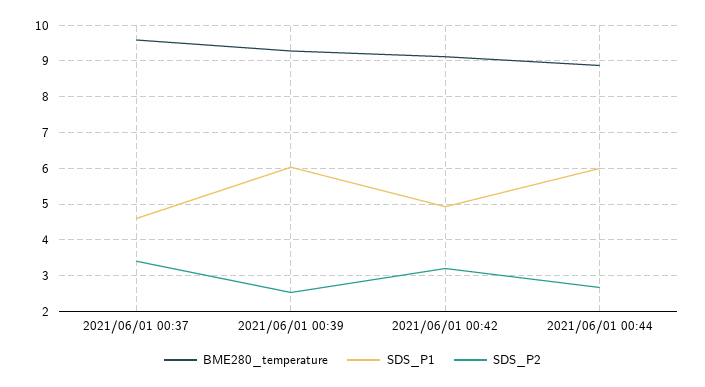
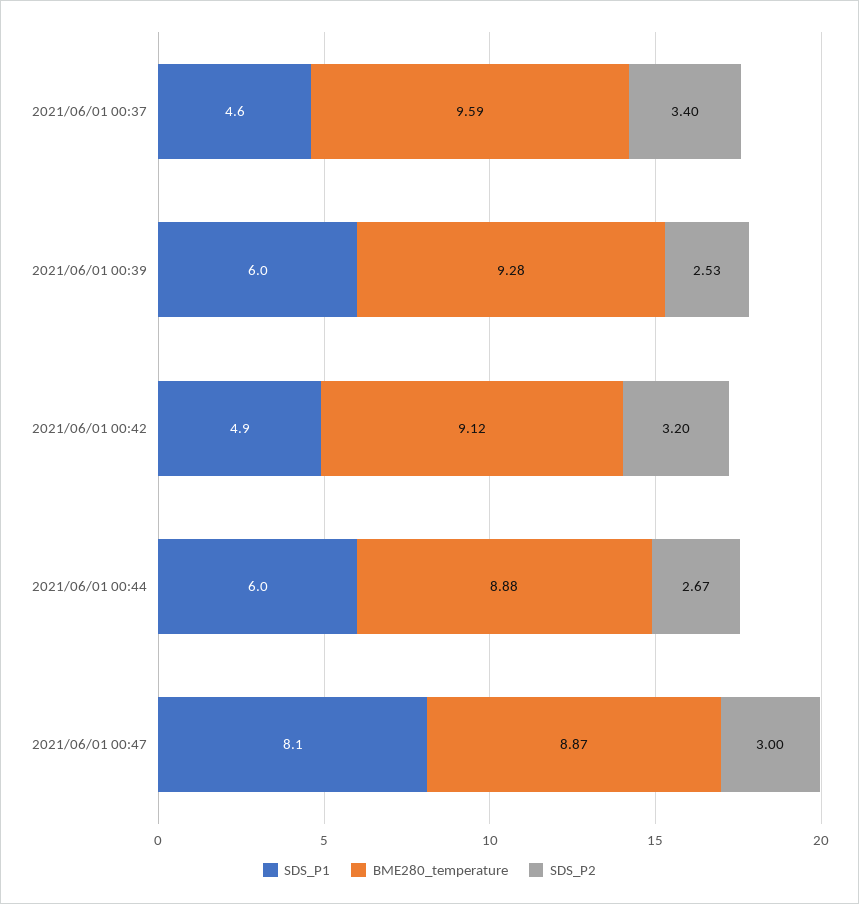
SDS_P1, 2021/06/01 00:47: none -> 8.1
BME280_temperature, 2021/06/01 00:47: none -> 8.87
SDS_P2, 2021/06/01 00:47: none -> 3

